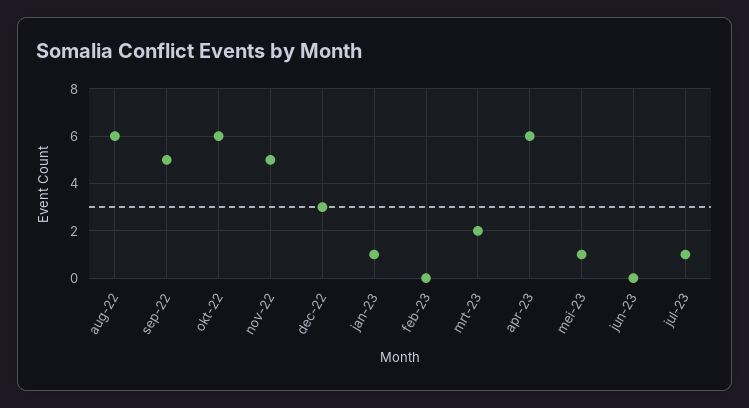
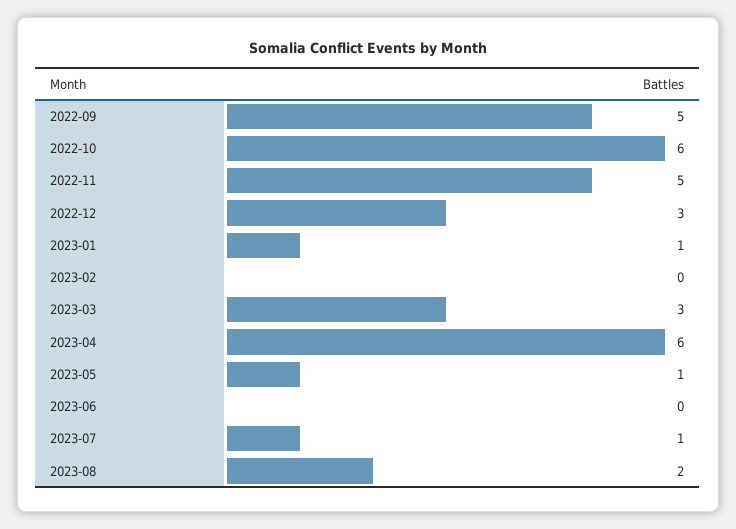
aug-22: 6 -> none
mrt-23: 2 -> 3
2023-08: none -> 2

